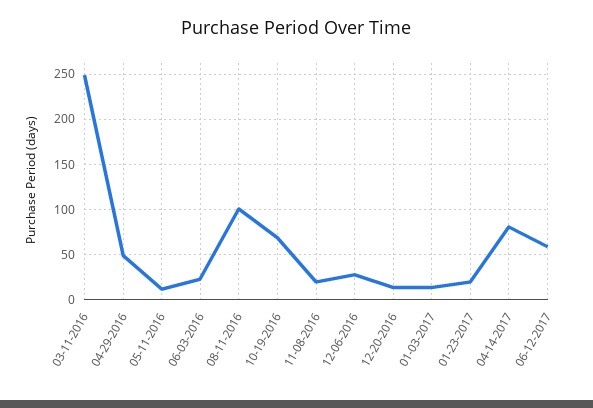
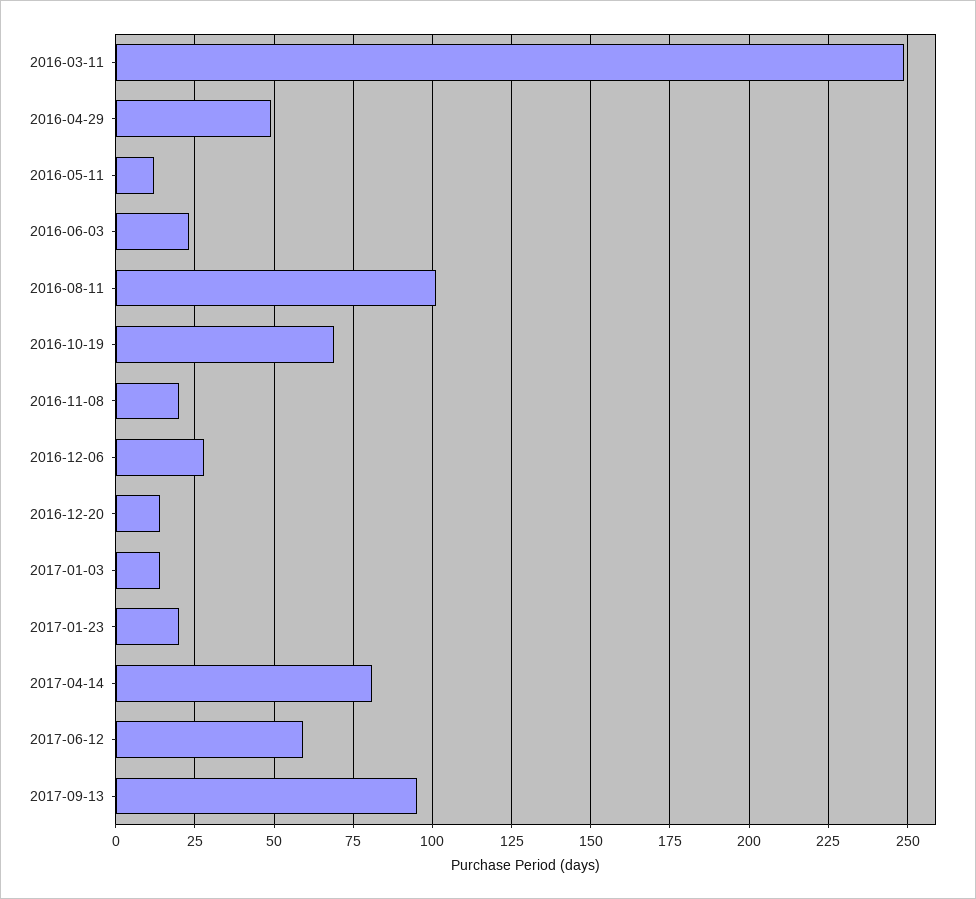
2017-09-13: none -> 95

